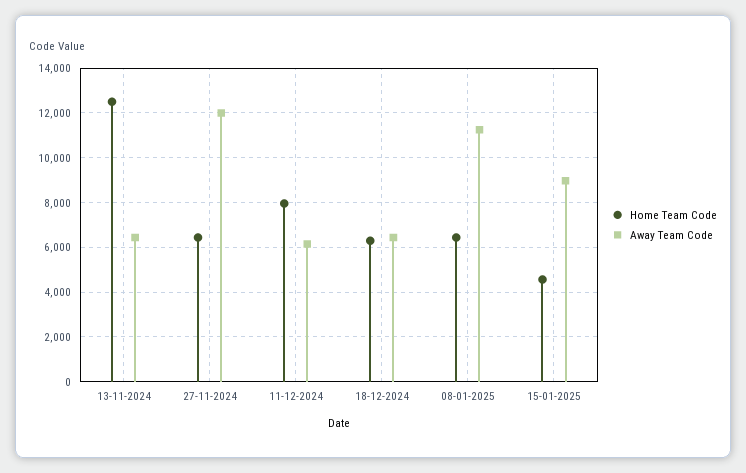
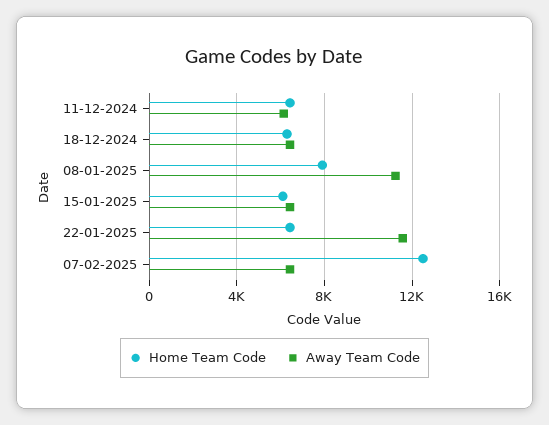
Home Team Code, 13-11-2024: 12500 -> none
Away Team Code, 13-11-2024: 6500 -> none
Home Team Code, 27-11-2024: 6500 -> none
Away Team Code, 27-11-2024: 12000 -> none
Home Team Code, 11-12-2024: 8000 -> 6500
Home Team Code, 08-01-2025: 6500 -> 8000
Home Team Code, 15-01-2025: 4500 -> 6000
Away Team Code, 15-01-2025: 9000 -> 6500
Home Team Code, 22-01-2025: none -> 6500
Away Team Code, 22-01-2025: none -> 11500
Home Team Code, 07-02-2025: none -> 12500
Away Team Code, 07-02-2025: none -> 6500

